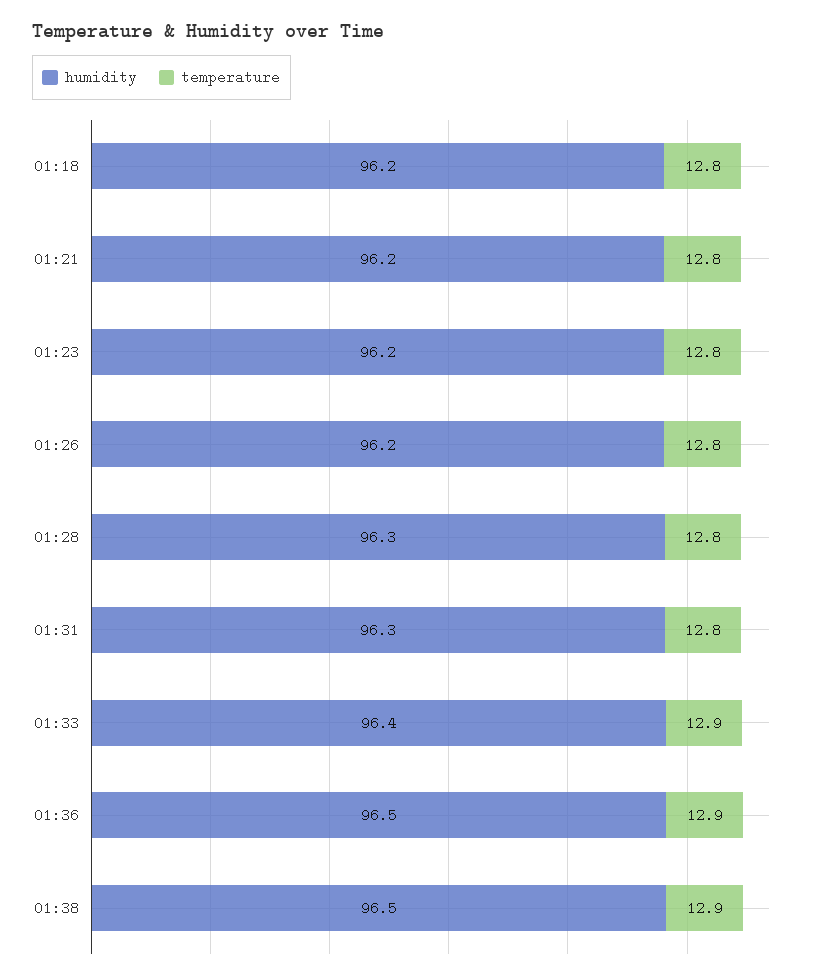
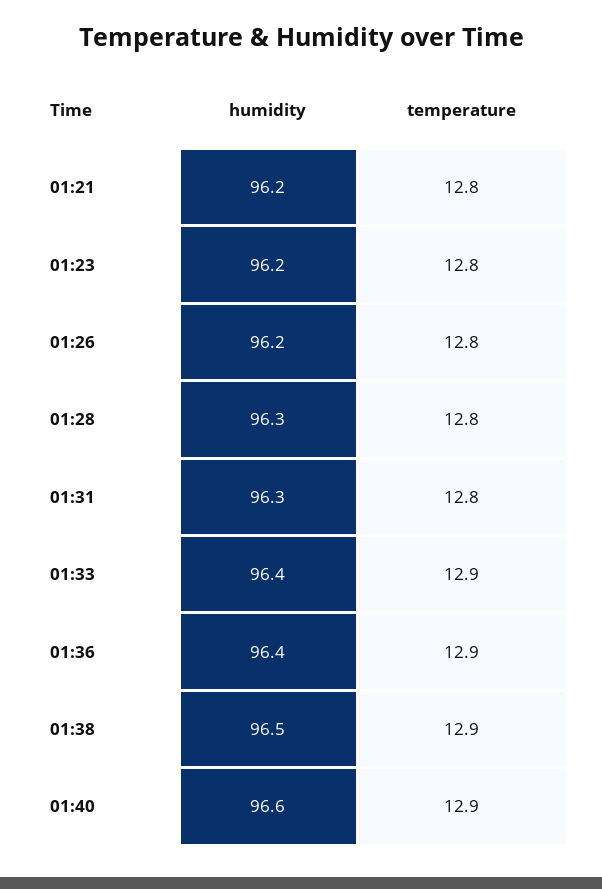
humidity, 01:18: 96.2 -> none
temperature, 01:18: 12.8 -> none
humidity, 01:36: 96.5 -> 96.4
humidity, 01:40: none -> 96.6
temperature, 01:40: none -> 12.9

